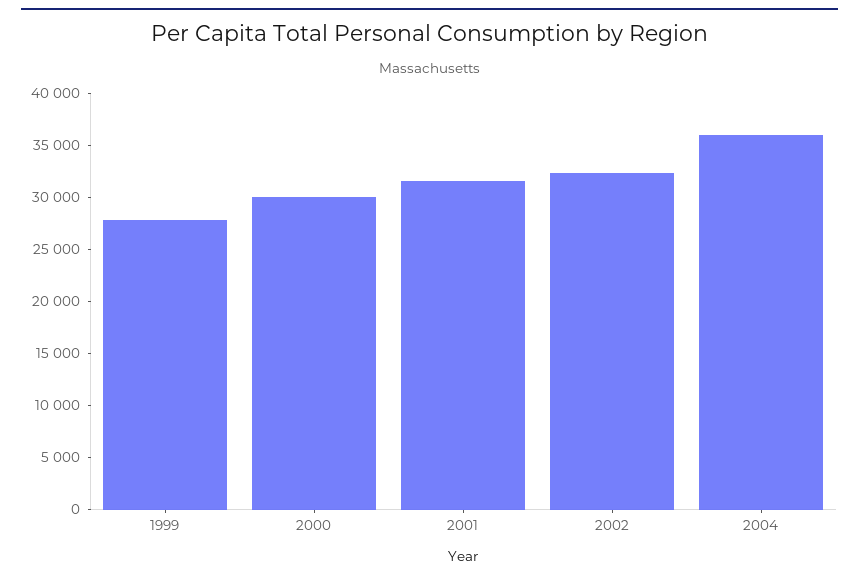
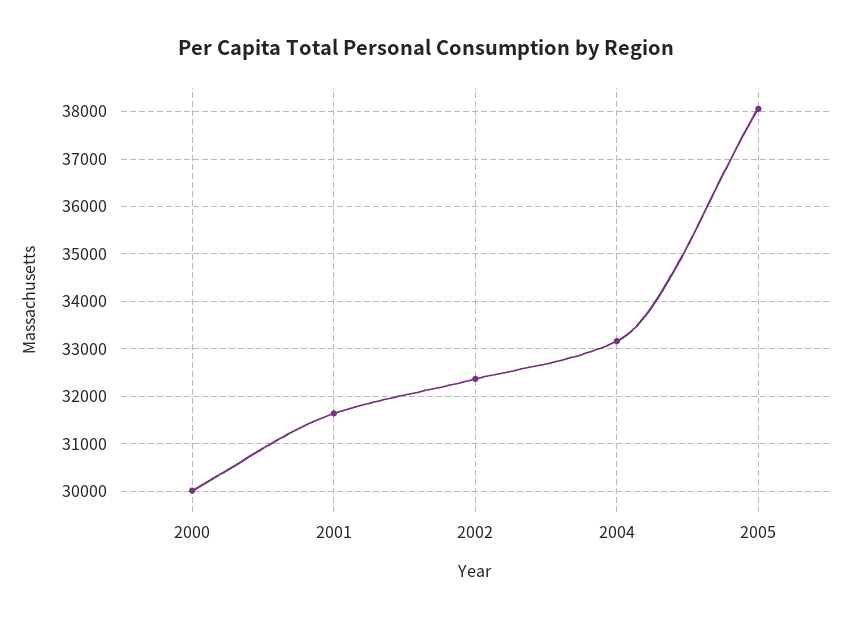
1999: 28000 -> none
2004: 36000 -> 33200
2005: none -> 38000

